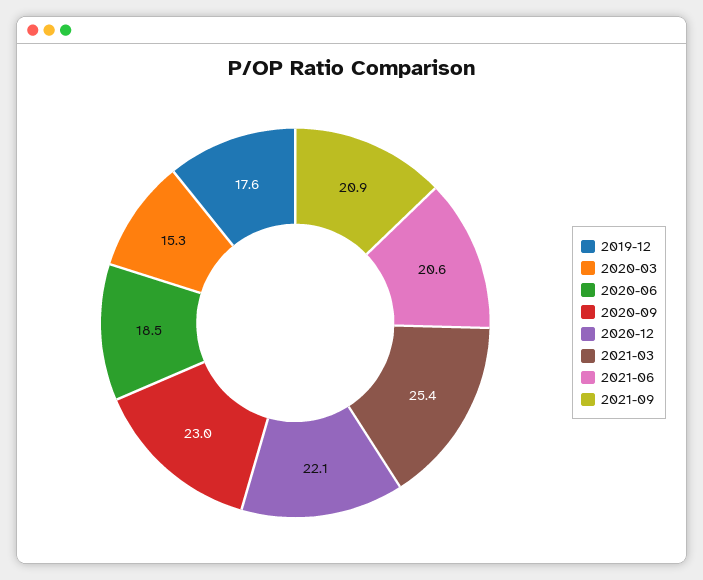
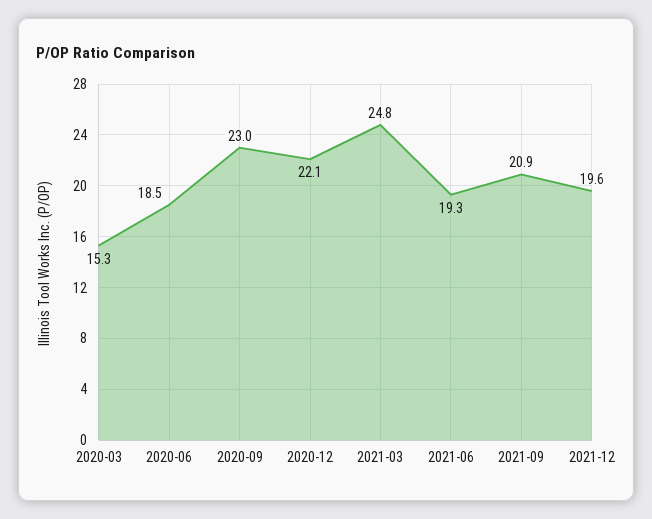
2019-12: 17.6 -> none
2021-03: 25.4 -> 24.8
2021-06: 20.6 -> 19.3
2021-12: none -> 19.6

